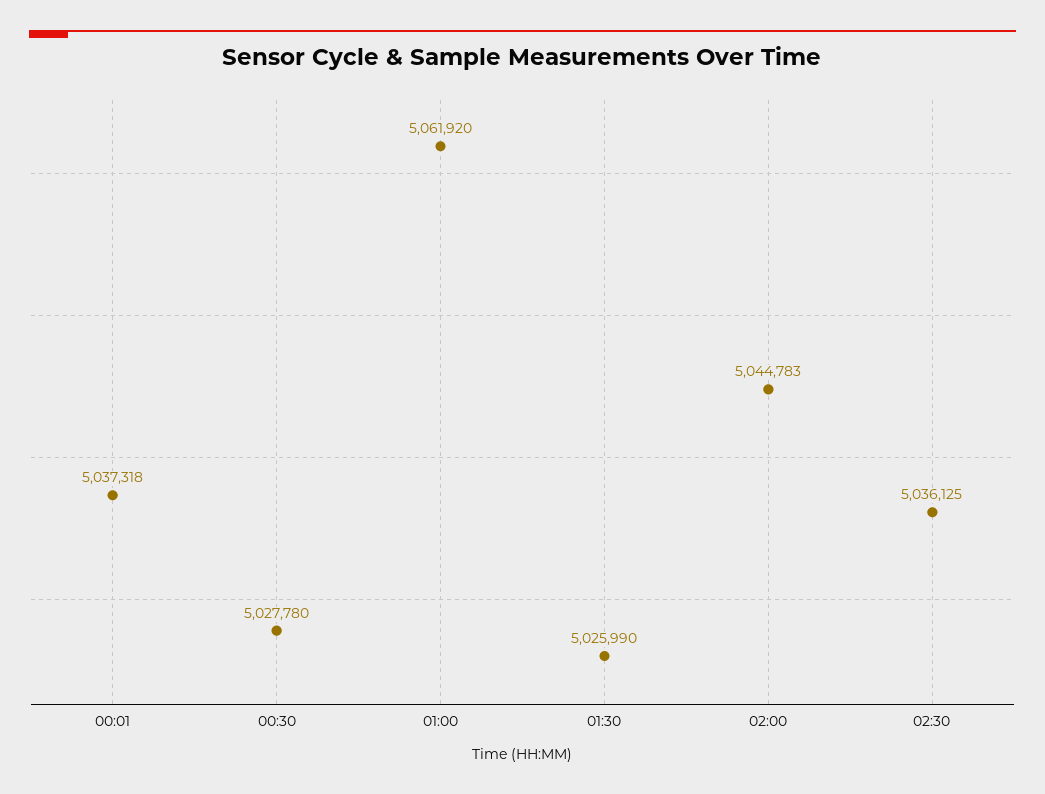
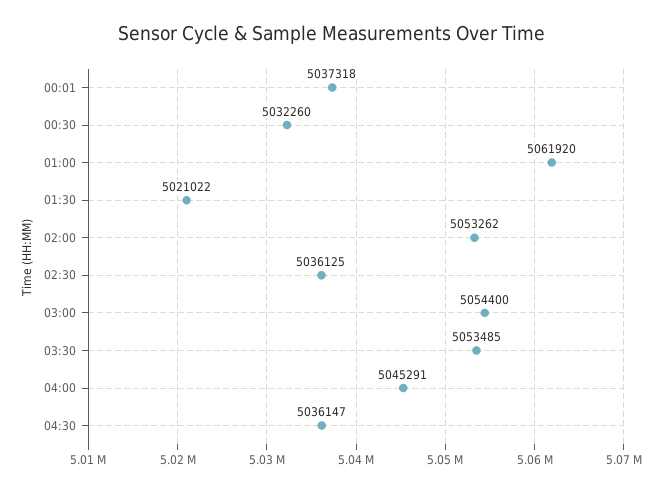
00:30: 5027780 -> 5032260
01:30: 5025990 -> 5021022
02:00: 5044783 -> 5053262
03:00: none -> 5054400
03:30: none -> 5053485
04:00: none -> 5045291
04:30: none -> 5036147

